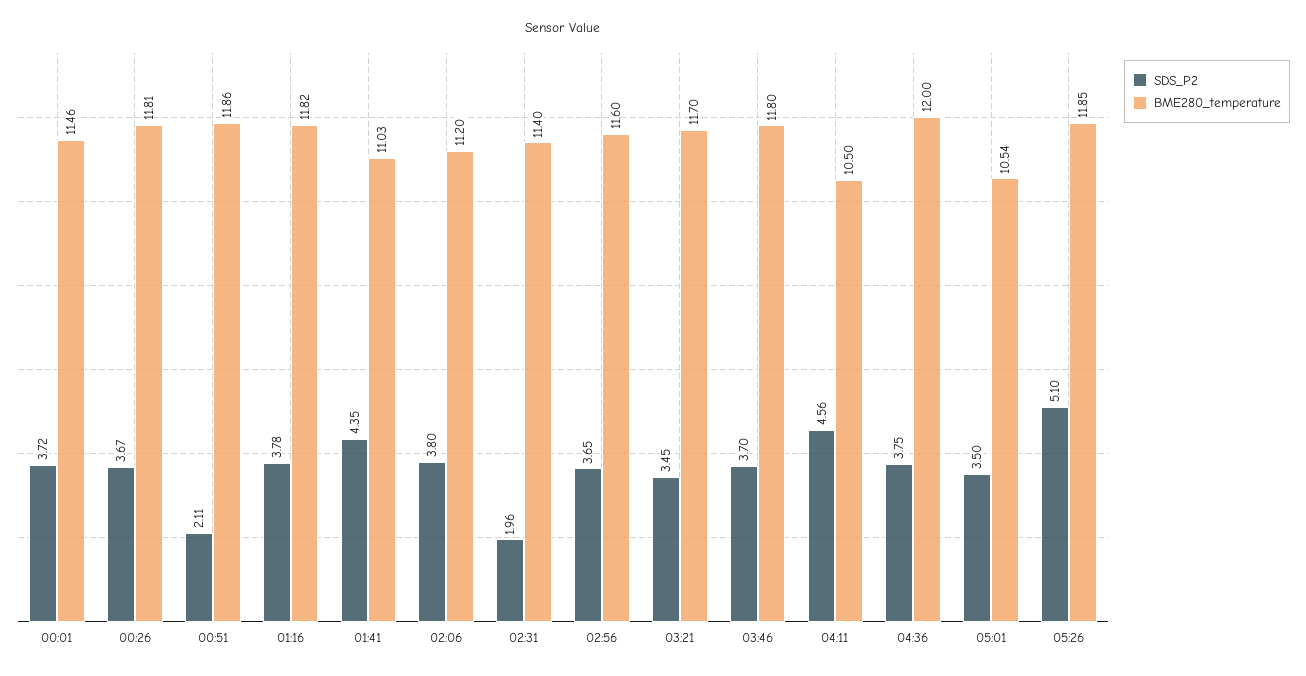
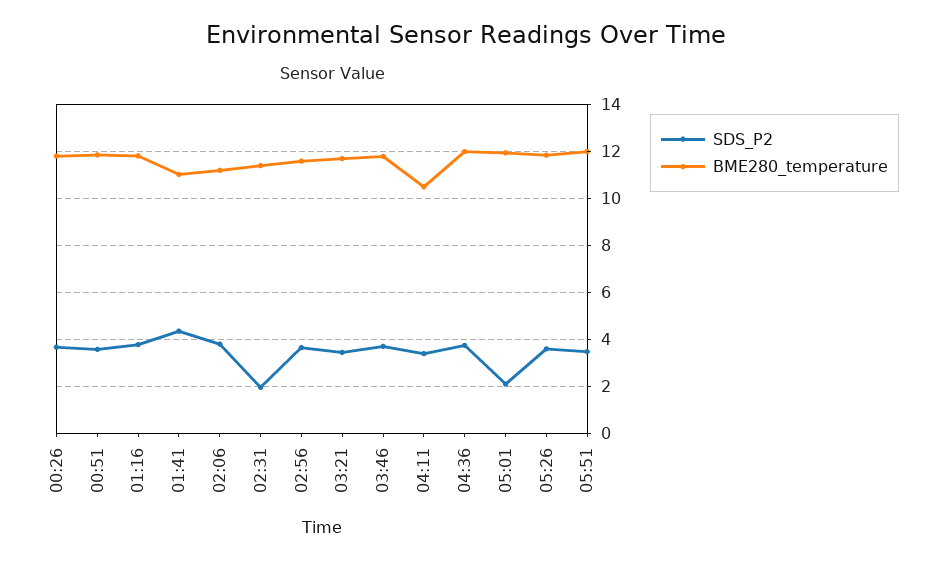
SDS_P2, 00:01: 3.72 -> none
BME280_temperature, 00:01: 11.46 -> none
SDS_P2, 00:51: 2.11 -> 3.5
SDS_P2, 04:11: 4.56 -> 3.5
SDS_P2, 05:01: 3.5 -> 2
BME280_temperature, 05:01: 10.54 -> 12
SDS_P2, 05:26: 5.1 -> 3.5
SDS_P2, 05:51: none -> 3.5
BME280_temperature, 05:51: none -> 12

